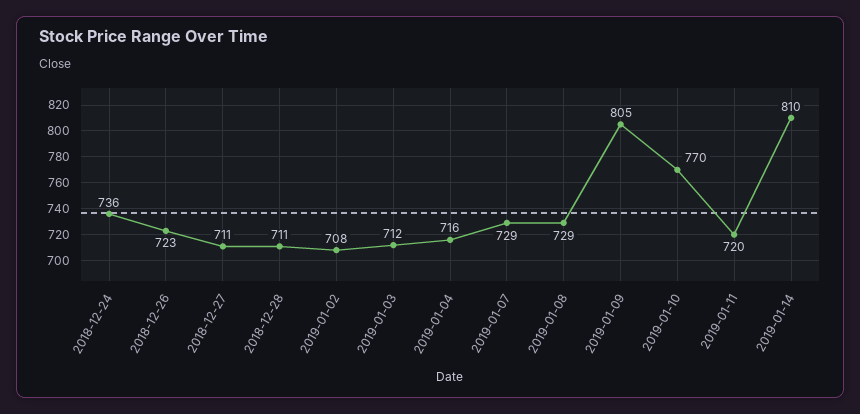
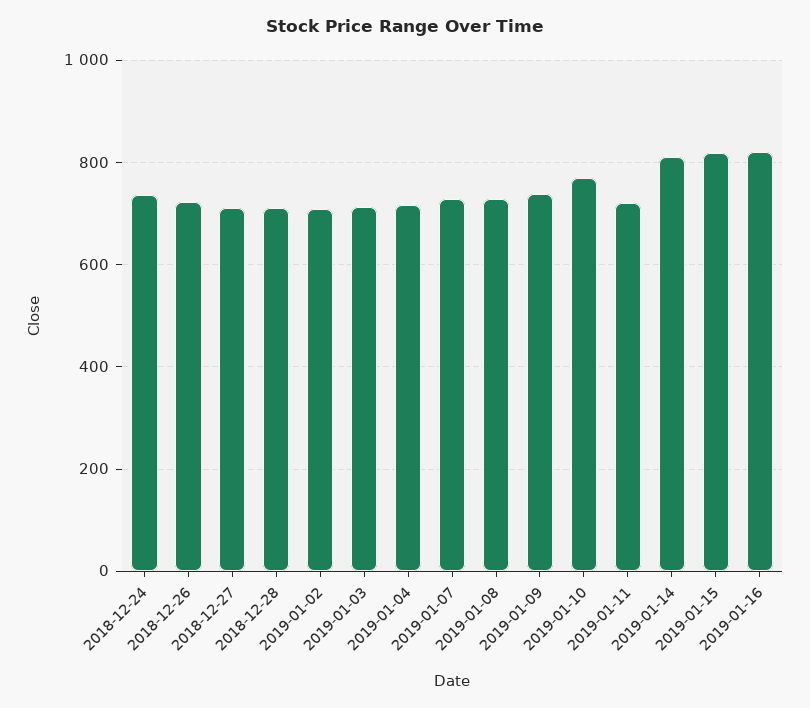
2019-01-09: 805 -> 740
2019-01-15: none -> 820
2019-01-16: none -> 820

